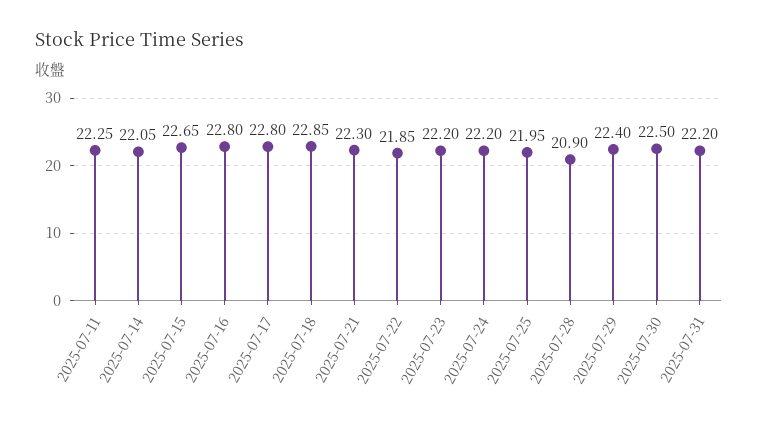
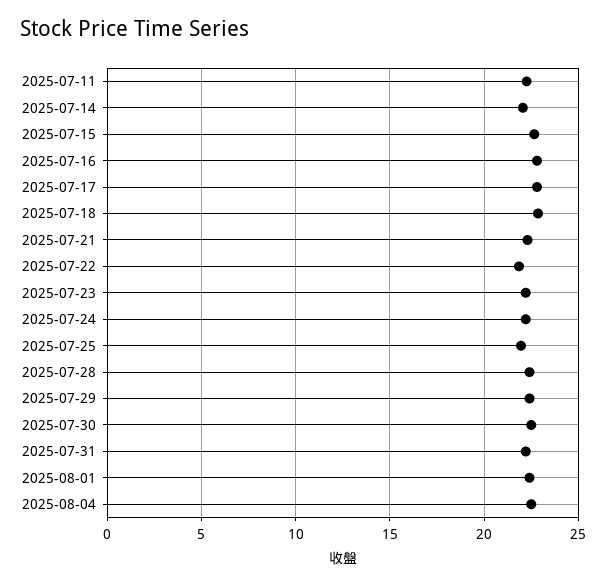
2025-07-28: 20.9 -> 22.5
2025-08-01: none -> 22.5
2025-08-04: none -> 22.5

